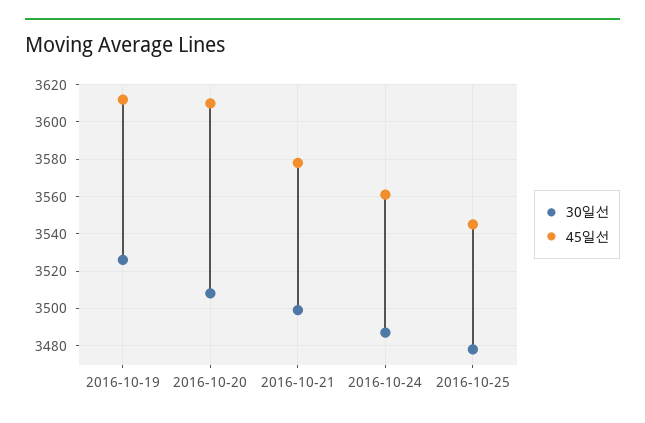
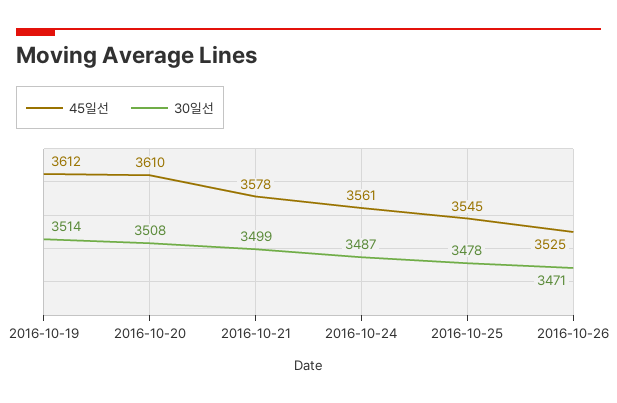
30일선, 2016-10-19: 3525 -> 3514
45일선, 2016-10-26: none -> 3525
30일선, 2016-10-26: none -> 3471

